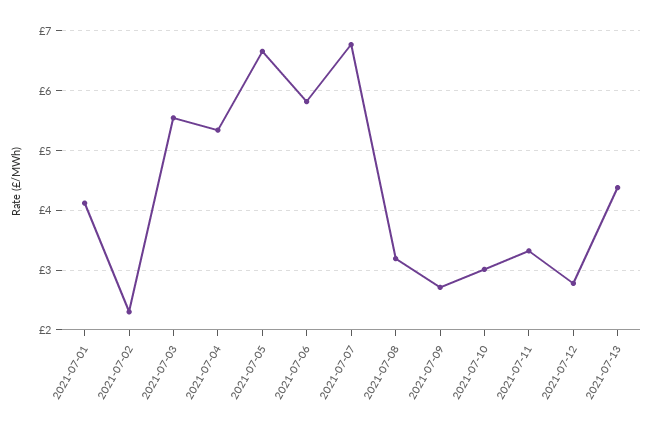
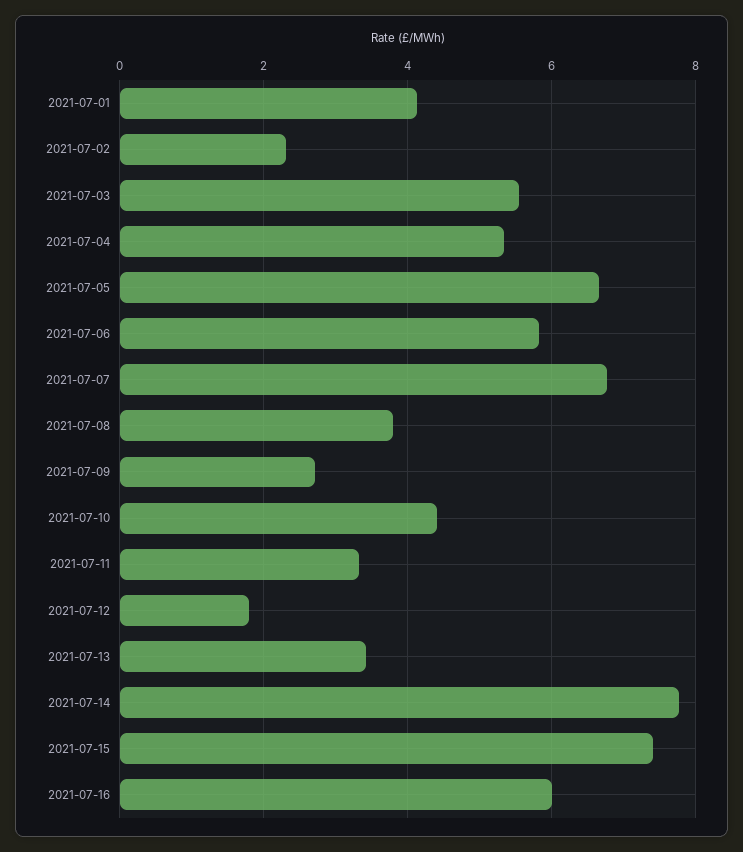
2021-07-08: 3.2 -> 3.8
2021-07-10: 3 -> 4.4
2021-07-12: 2.8 -> 1.8
2021-07-13: 4.4 -> 3.4
2021-07-14: none -> 7.8
2021-07-15: none -> 7.4
2021-07-16: none -> 6

